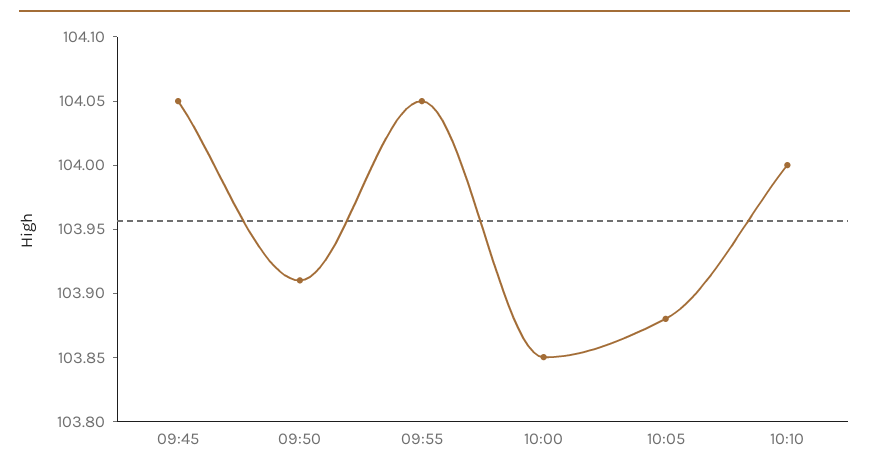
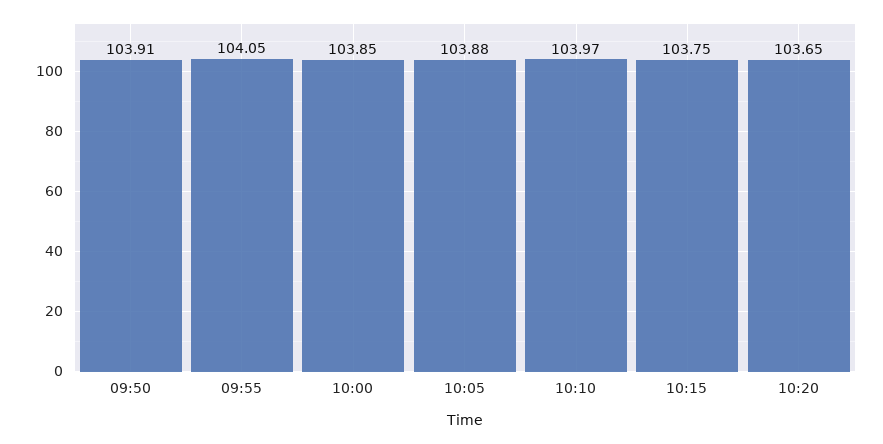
09:45: 104.05 -> none
10:10: 104 -> 103.97
10:15: none -> 103.75
10:20: none -> 103.65

